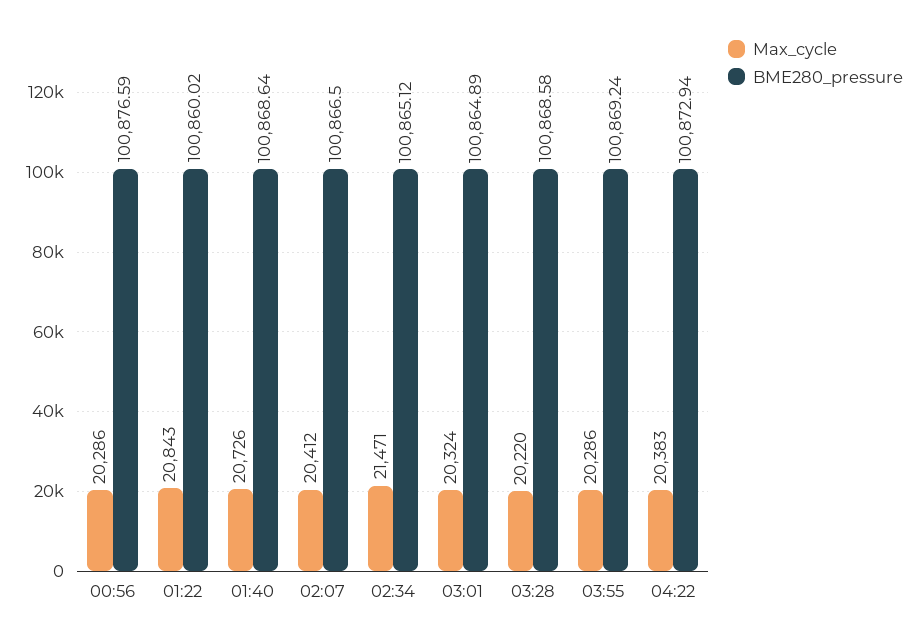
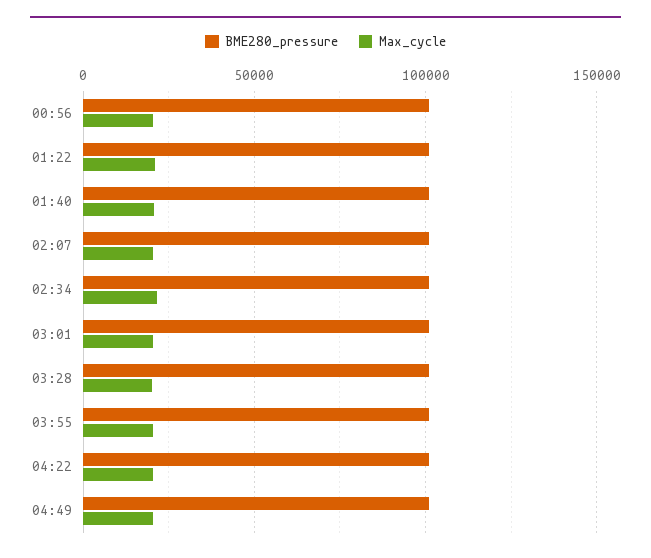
BME280_pressure, 04:49: none -> 100000
Max_cycle, 04:49: none -> 20000

